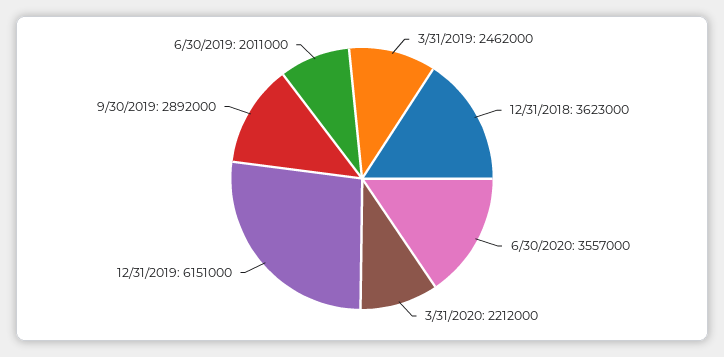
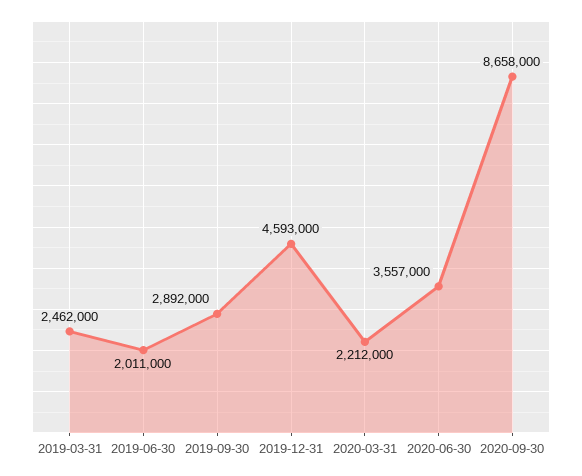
12/31/2018: 3623000 -> none
12/31/2019: 6151000 -> 4593000
2020-09-30: none -> 8658000

